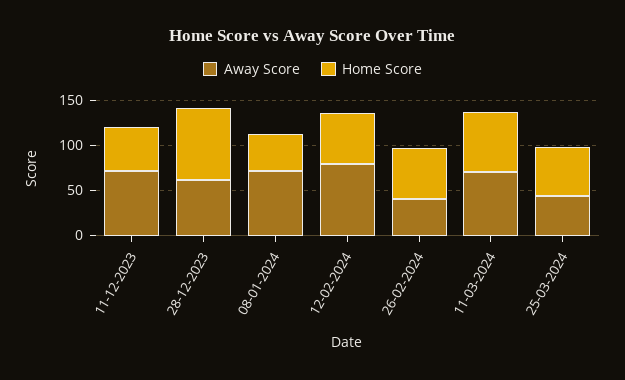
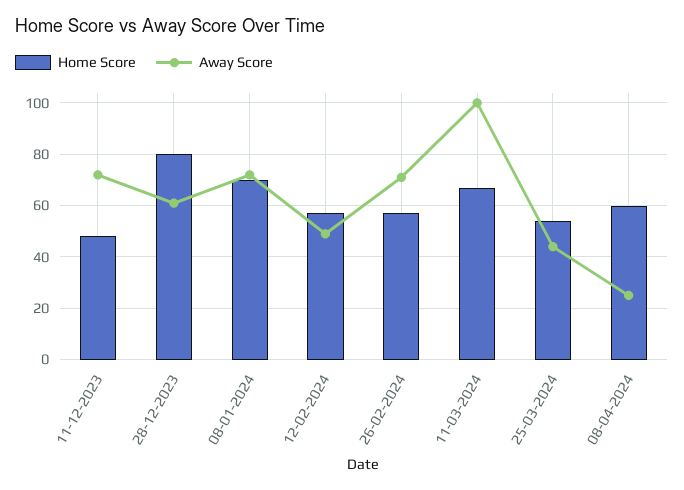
Home Score, 08-01-2024: 40 -> 70
Away Score, 12-02-2024: 80 -> 50
Away Score, 26-02-2024: 40 -> 70
Away Score, 11-03-2024: 70 -> 100
Home Score, 08-04-2024: none -> 60
Away Score, 08-04-2024: none -> 25

